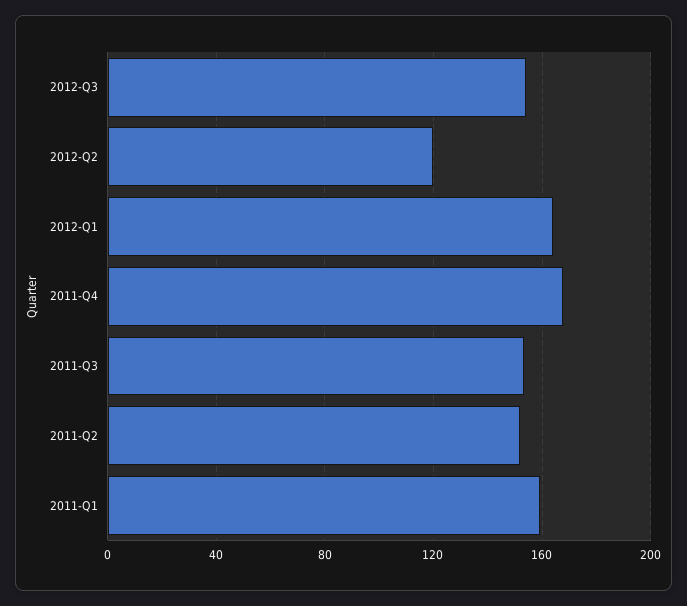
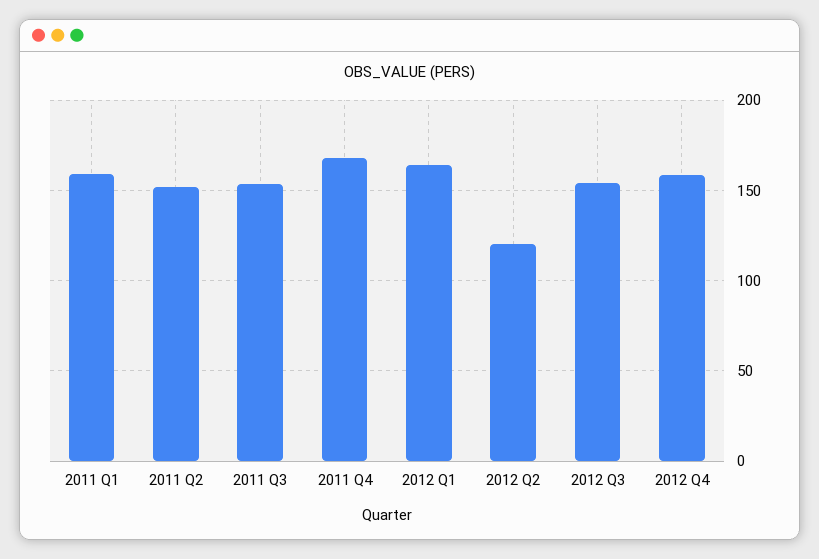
2012 Q4: none -> 160

